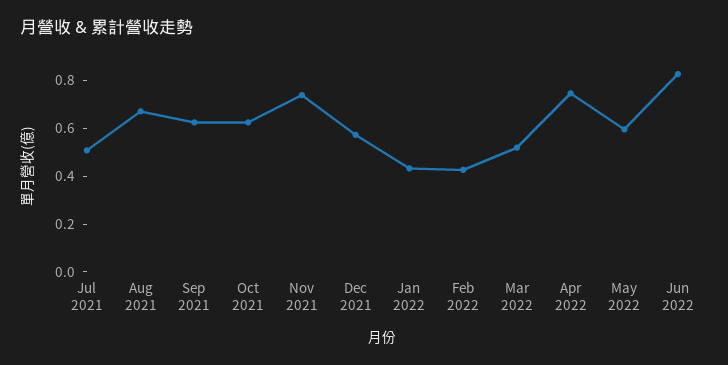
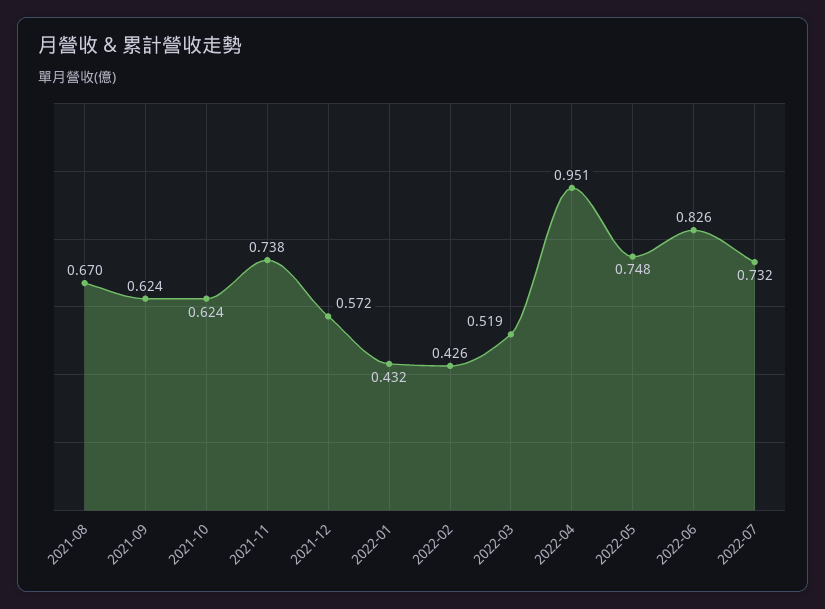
Jul 2021: 0.5 -> none
Apr 2022: 0.75 -> 0.951
May 2022: 0.6 -> 0.748
2022-07: none -> 0.732

